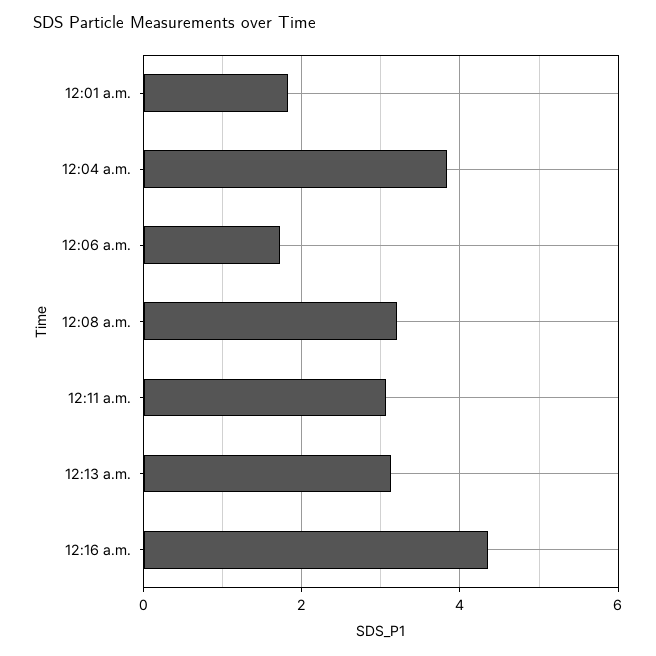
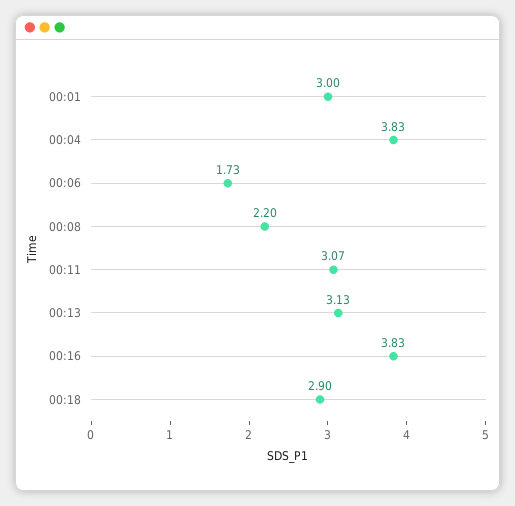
12:01 a.m.: 1.8 -> 3
12:08 a.m.: 3.2 -> 2.2
12:16 a.m.: 4.4 -> 3.83
00:18: none -> 2.9

